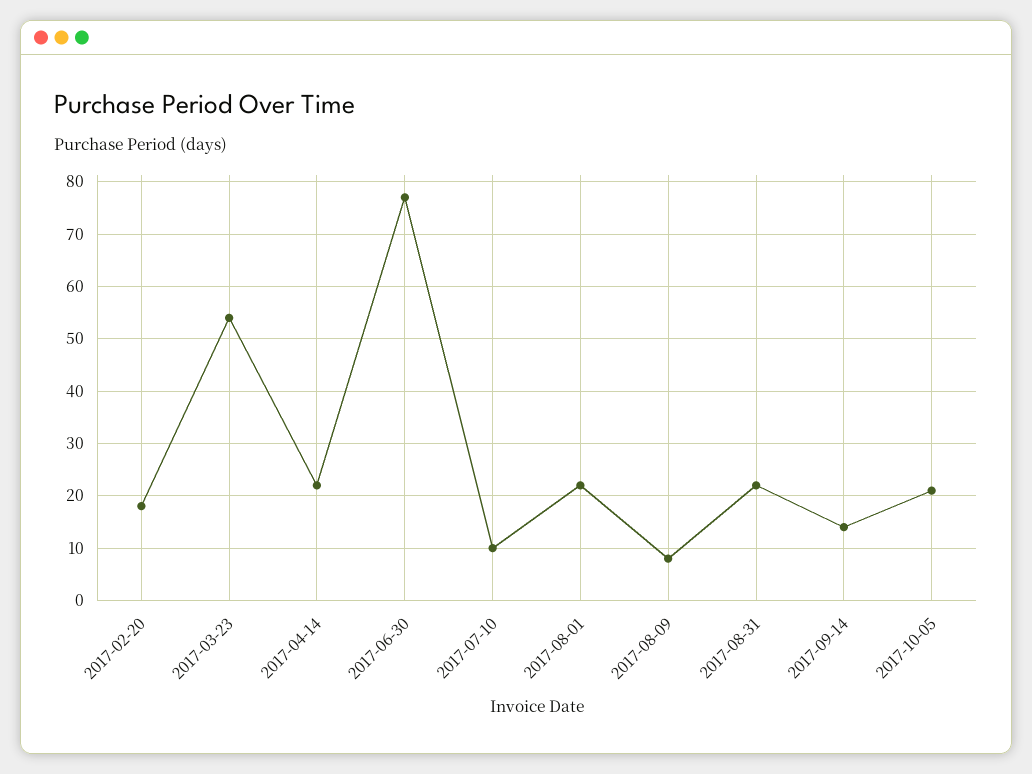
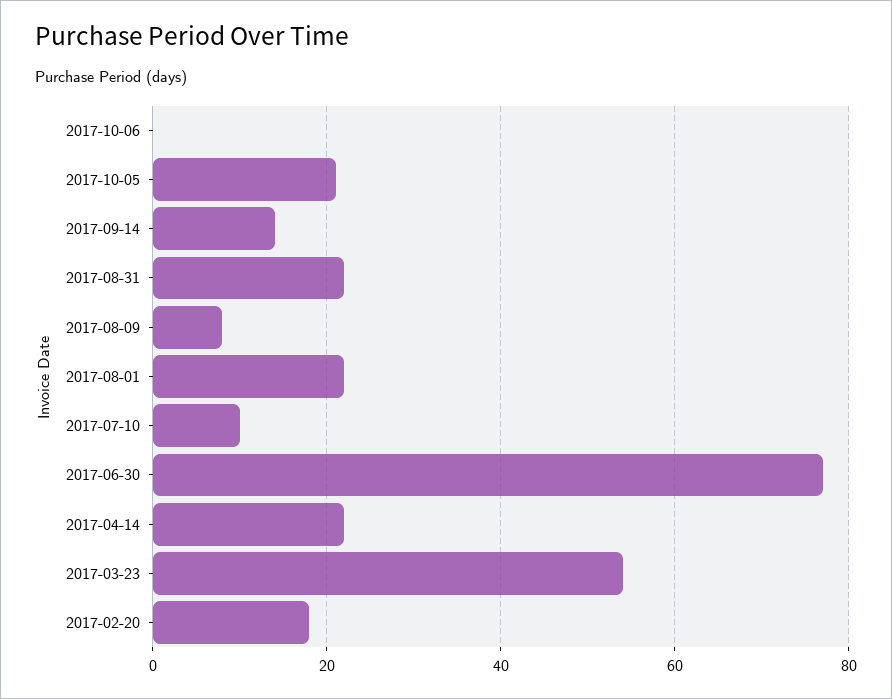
2017-10-06: none -> 0

